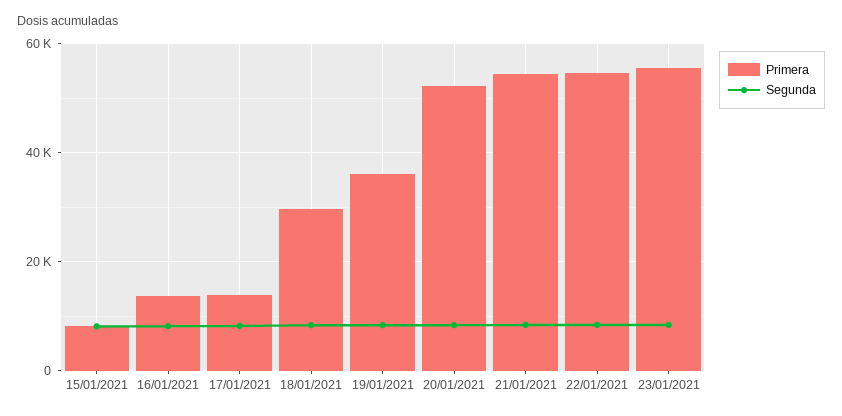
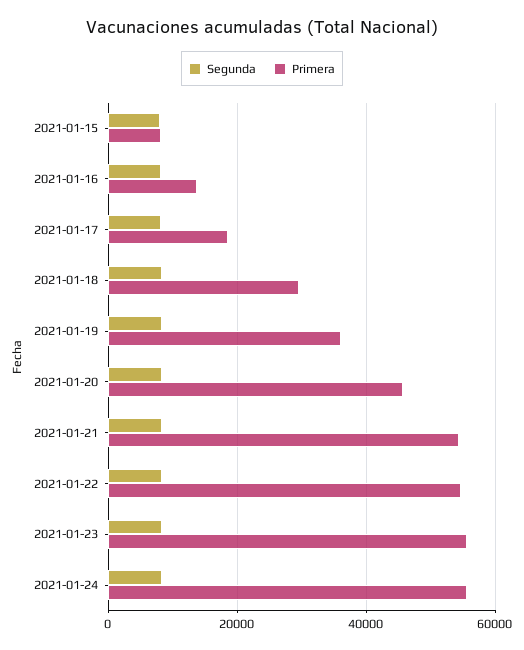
Primera, 17/01/2021: 14000 -> 18000
Primera, 20/01/2021: 52000 -> 46000
Segunda, 2021-01-24: none -> 8000
Primera, 2021-01-24: none -> 56000

